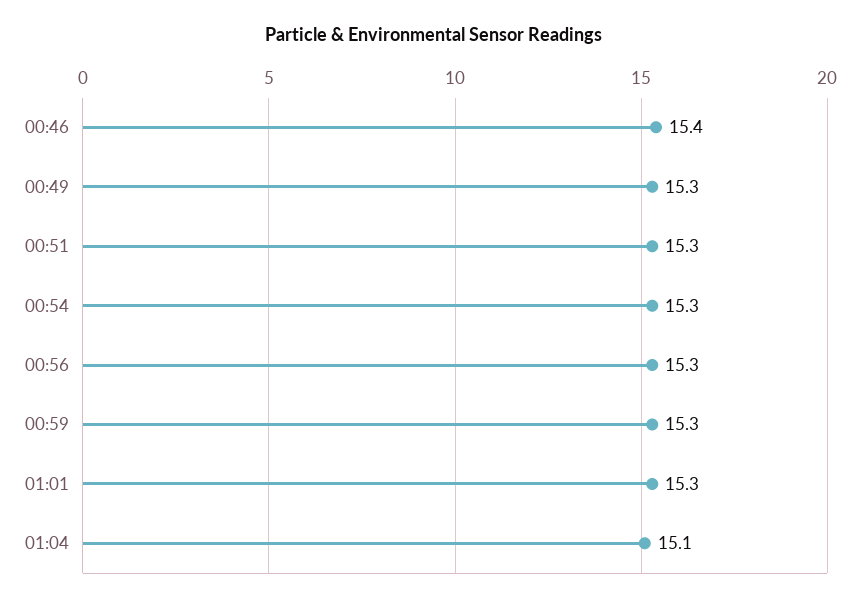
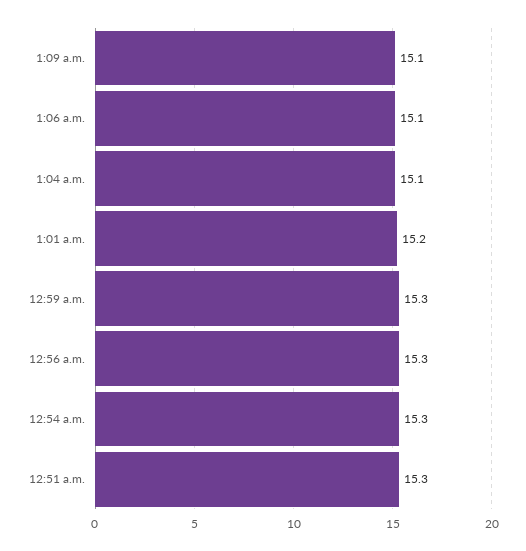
00:46: 15.4 -> none
00:49: 15.3 -> none
01:01: 15.3 -> 15.2
1:09 a.m.: none -> 15.1
1:06 a.m.: none -> 15.1

